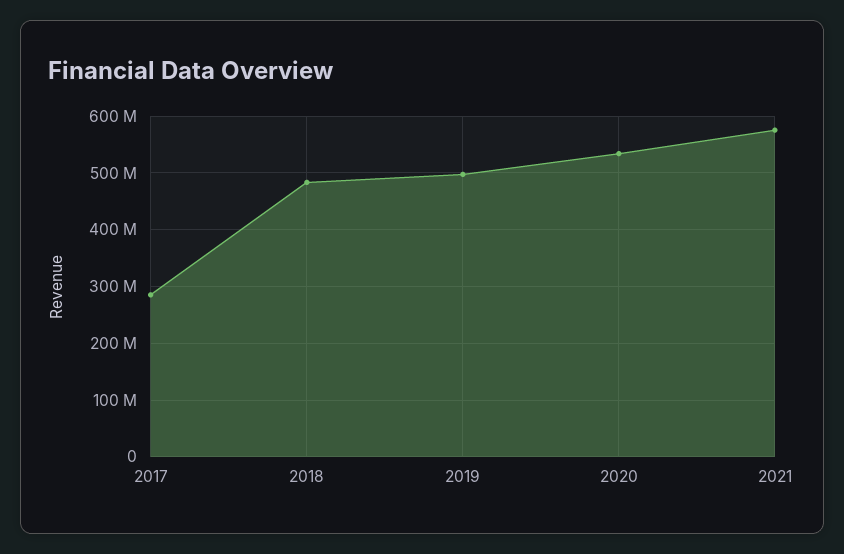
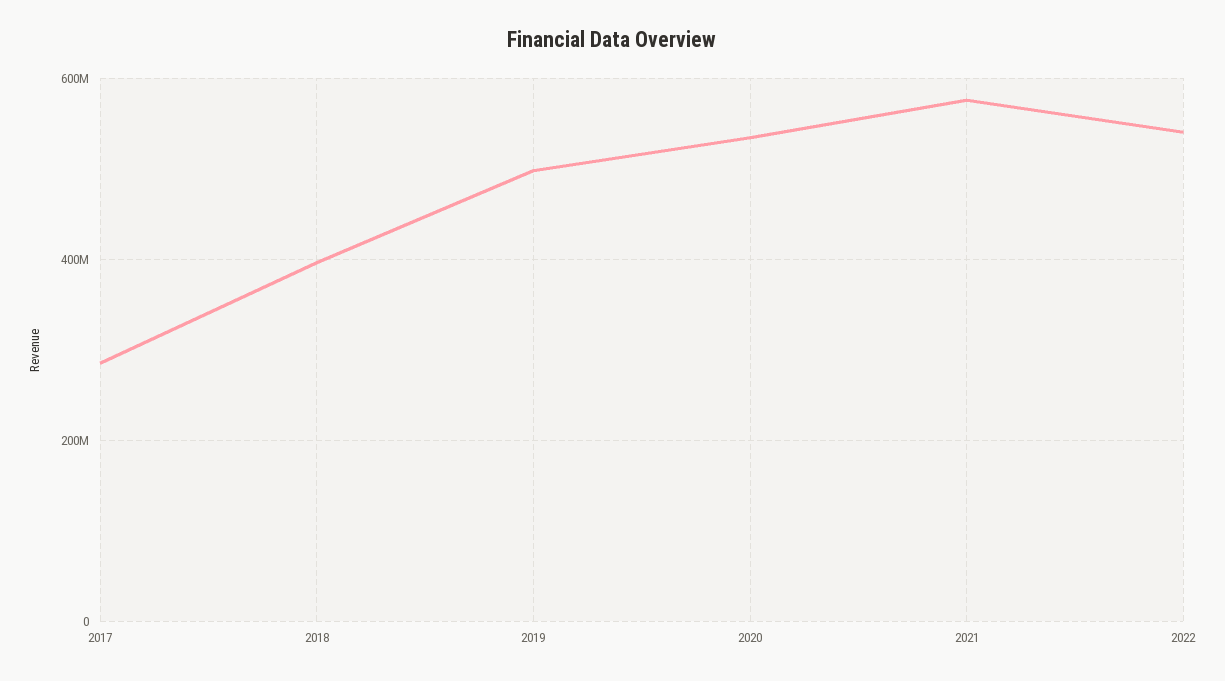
2018: 480000000 -> 400000000
2022: none -> 540000000

